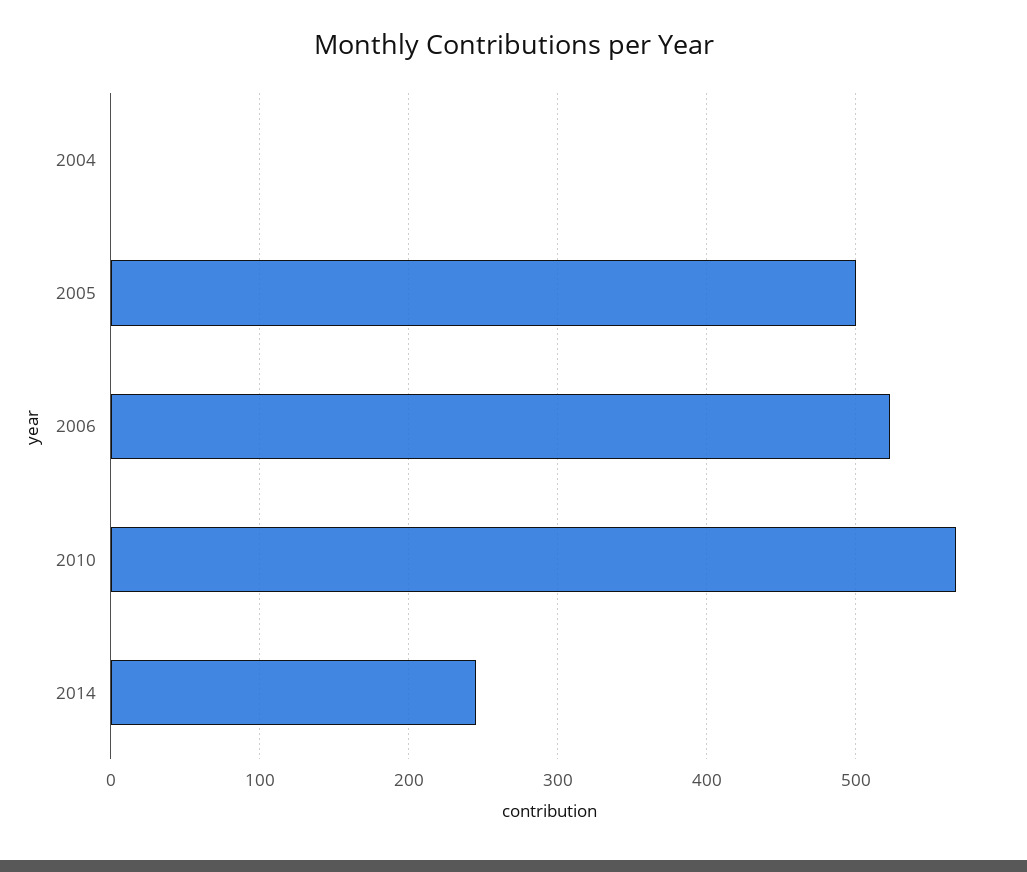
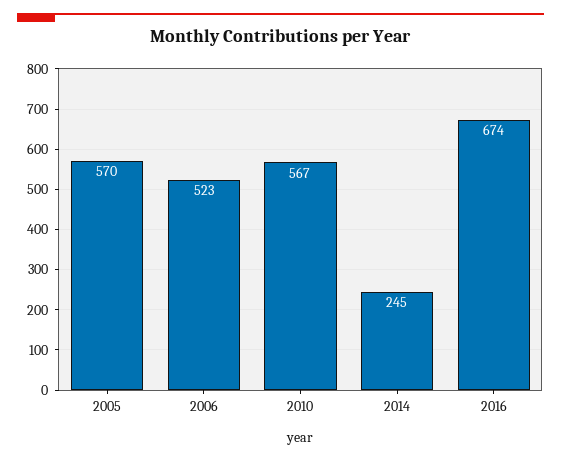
2004: 0 -> none
2005: 500 -> 570
2016: none -> 674

